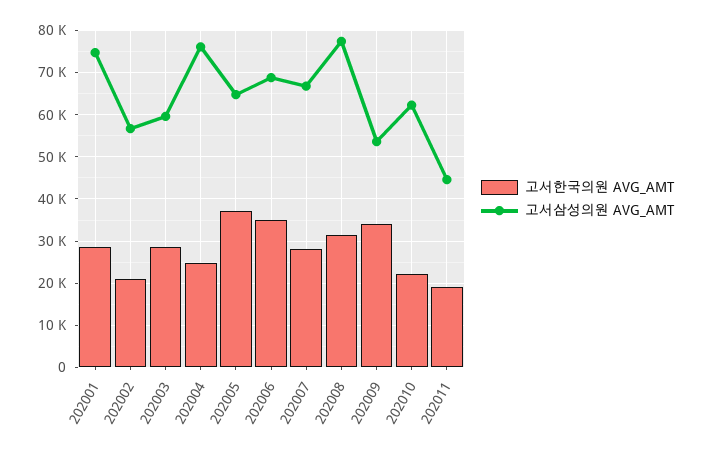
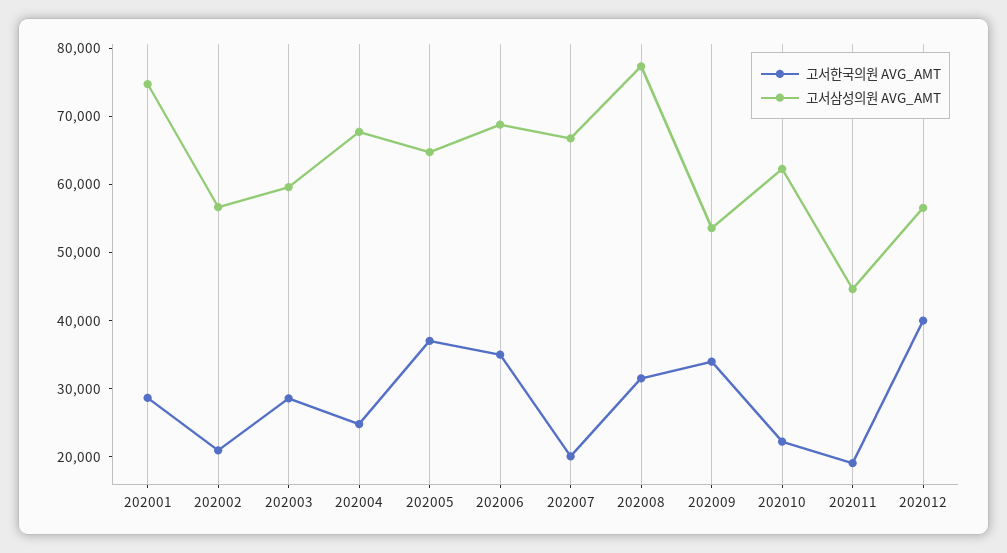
고서삼성의원 AVG_AMT, 202004: 76000 -> 68000
고서한국의원 AVG_AMT, 202007: 28000 -> 20000
고서한국의원 AVG_AMT, 202012: none -> 40000
고서삼성의원 AVG_AMT, 202012: none -> 56000

